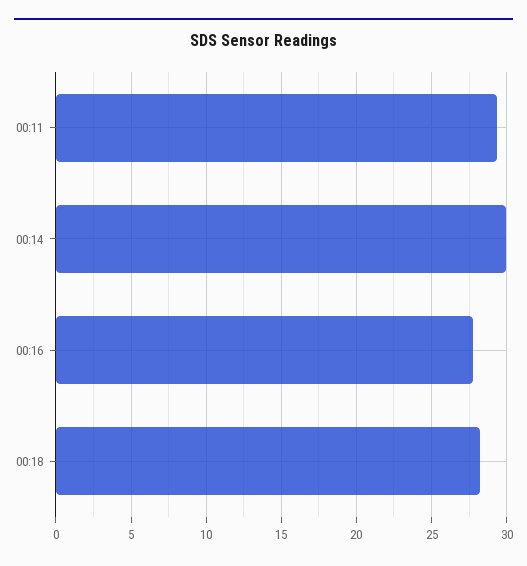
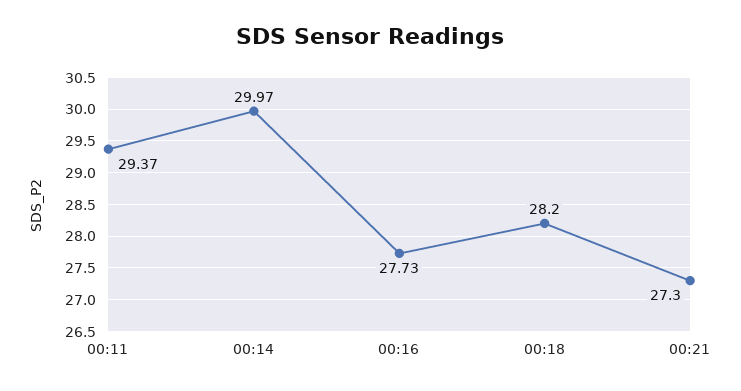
00:21: none -> 27.3

